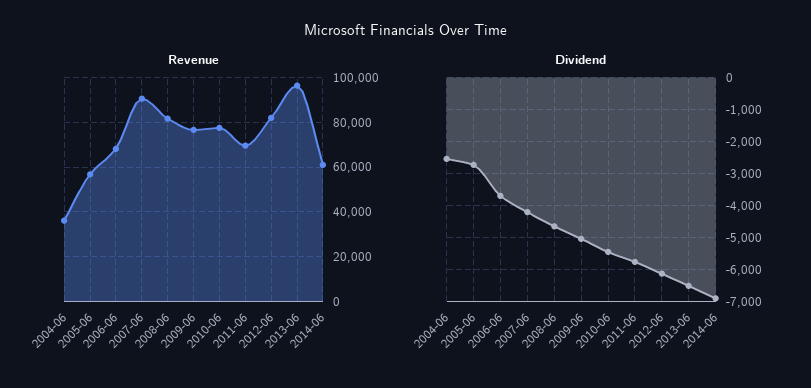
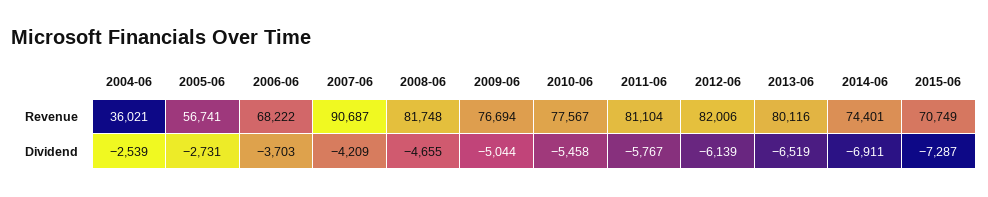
Revenue, 2011-06: 70000 -> 81104
Revenue, 2013-06: 95000 -> 80116
Revenue, 2014-06: 60000 -> 74401
Revenue, 2015-06: none -> 70749
Dividend, 2015-06: none -> -7287

